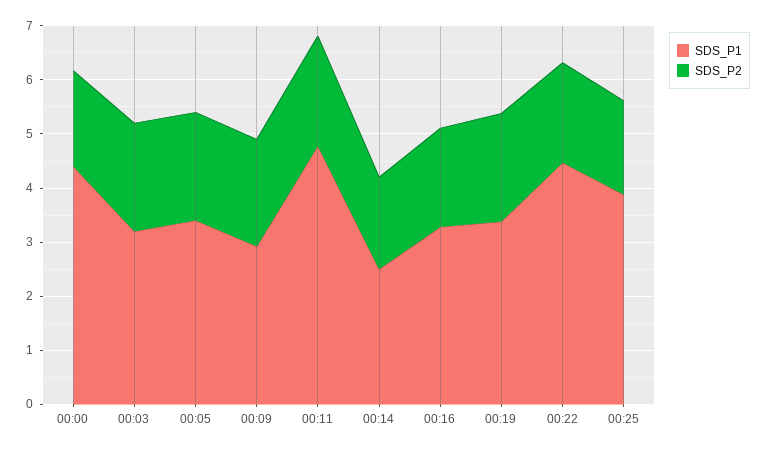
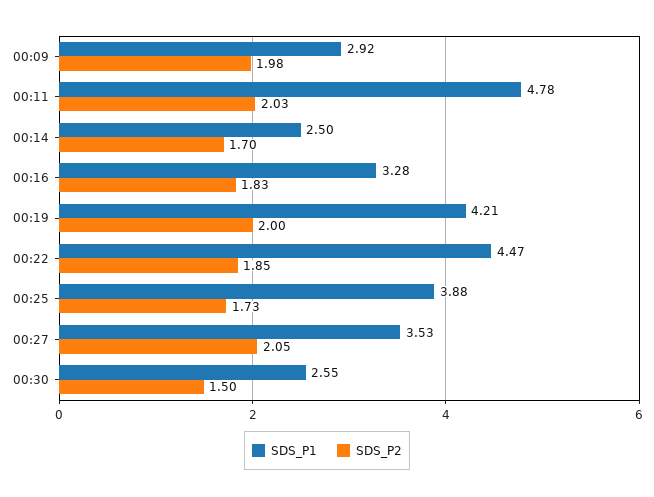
SDS_P1, 00:00: 4.4 -> none
SDS_P2, 00:00: 1.8 -> none
SDS_P1, 00:03: 3.2 -> none
SDS_P2, 00:03: 2 -> none
SDS_P1, 00:05: 3.4 -> none
SDS_P2, 00:05: 2 -> none
SDS_P1, 00:19: 3.4 -> 4.21
SDS_P1, 00:27: none -> 3.53
SDS_P2, 00:27: none -> 2.05
SDS_P1, 00:30: none -> 2.55
SDS_P2, 00:30: none -> 1.5

